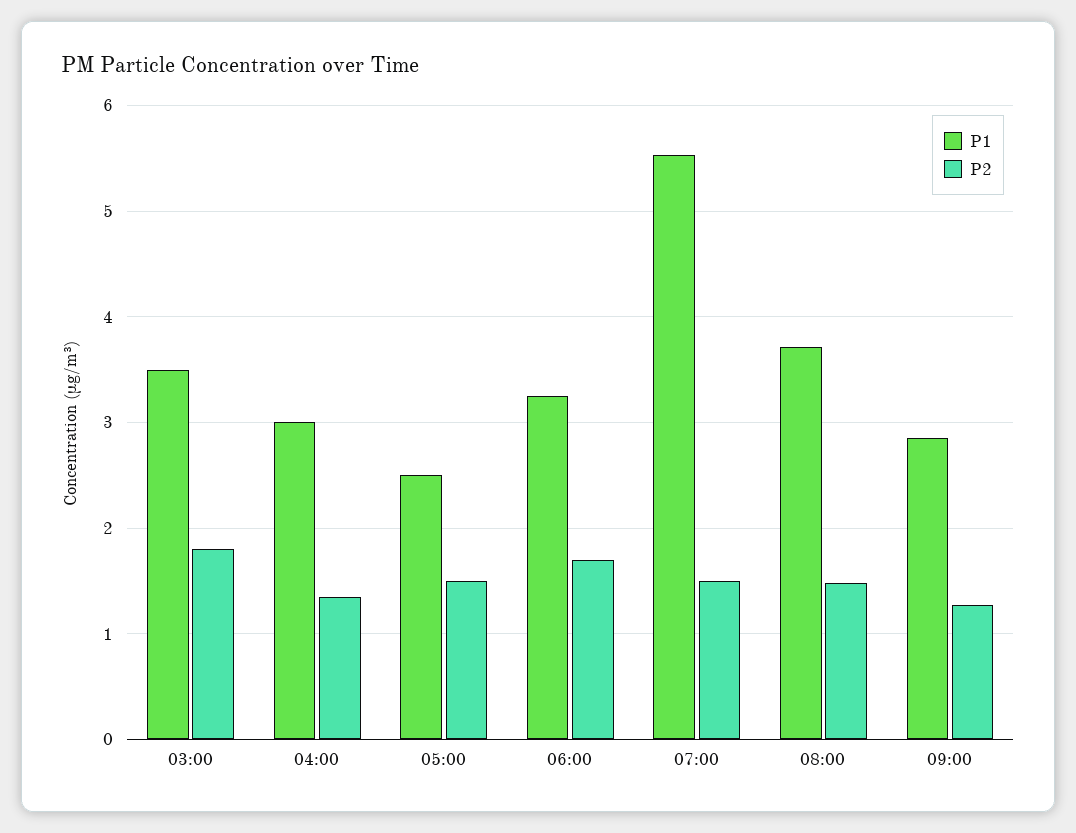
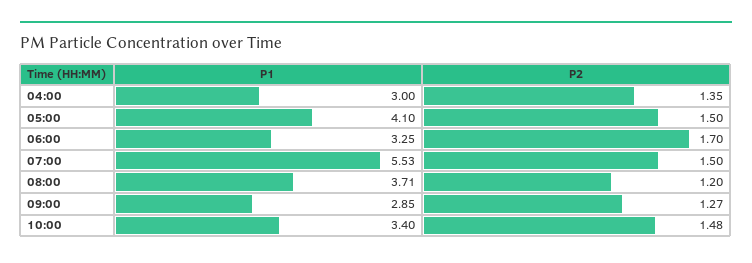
P1, 03:00: 3.5 -> none
P2, 03:00: 1.8 -> none
P1, 05:00: 2.5 -> 4.1
P2, 08:00: 1.5 -> 1.2
P1, 10:00: none -> 3.4
P2, 10:00: none -> 1.48

